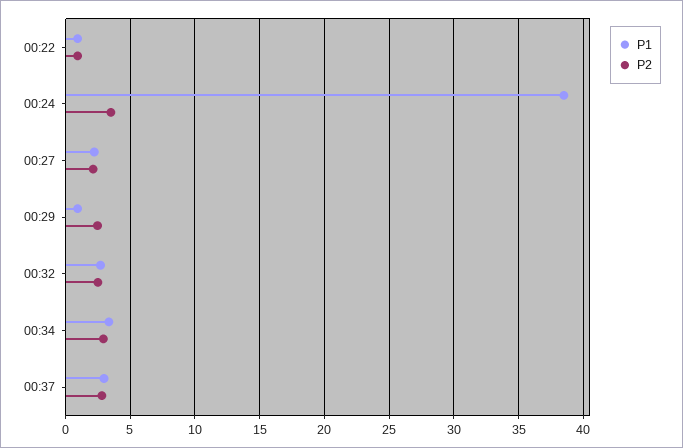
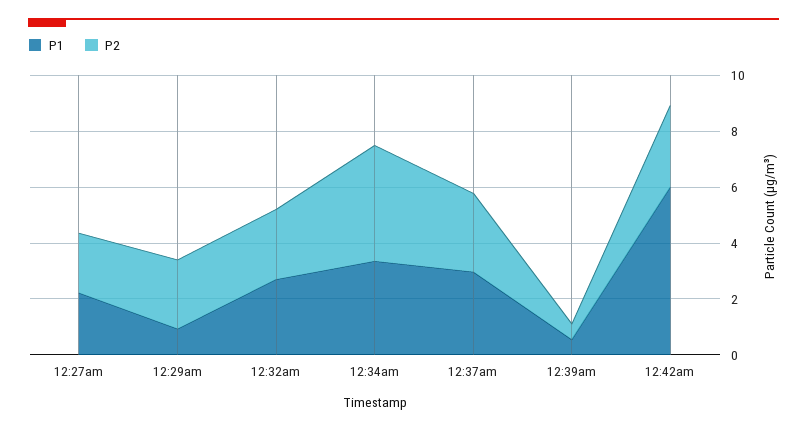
P1, 00:22: 1 -> none
P2, 00:22: 1 -> none
P1, 00:24: 38.5 -> none
P2, 00:24: 3.5 -> none
P2, 00:34: 3 -> 4
P1, 12:39am: none -> 0.5
P2, 12:39am: none -> 0.5
P1, 12:42am: none -> 6
P2, 12:42am: none -> 3

